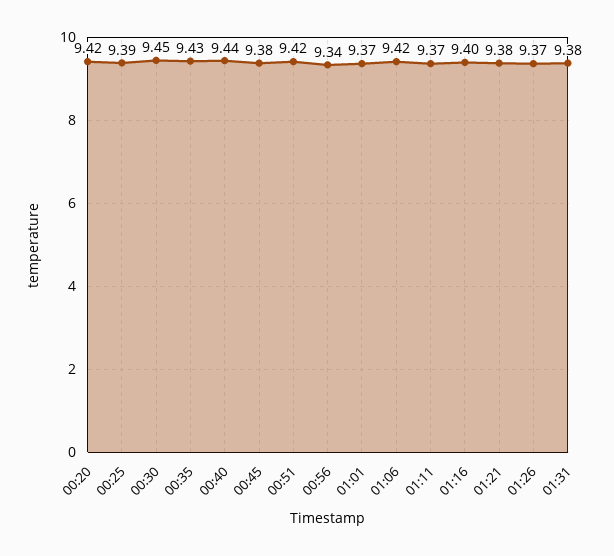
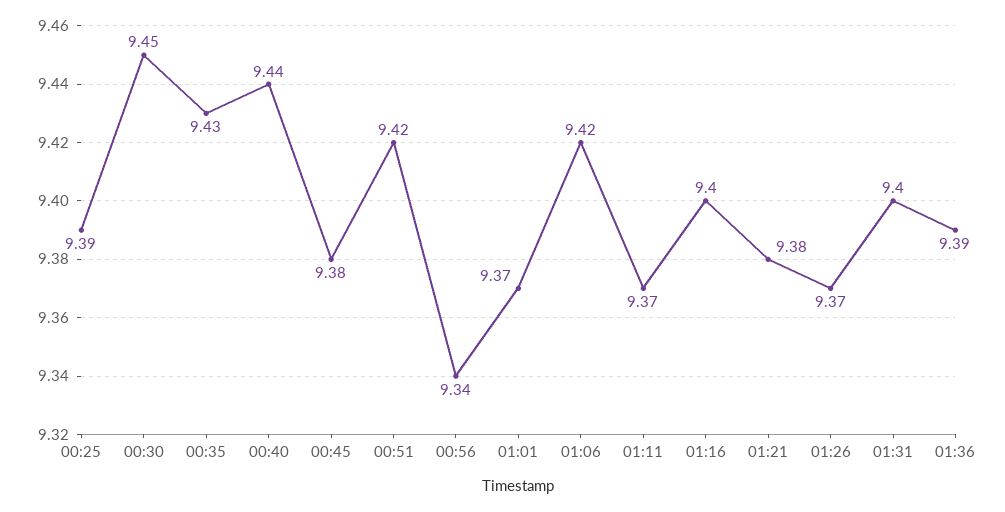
00:20: 9.42 -> none
01:31: 9.38 -> 9.4
01:36: none -> 9.39

